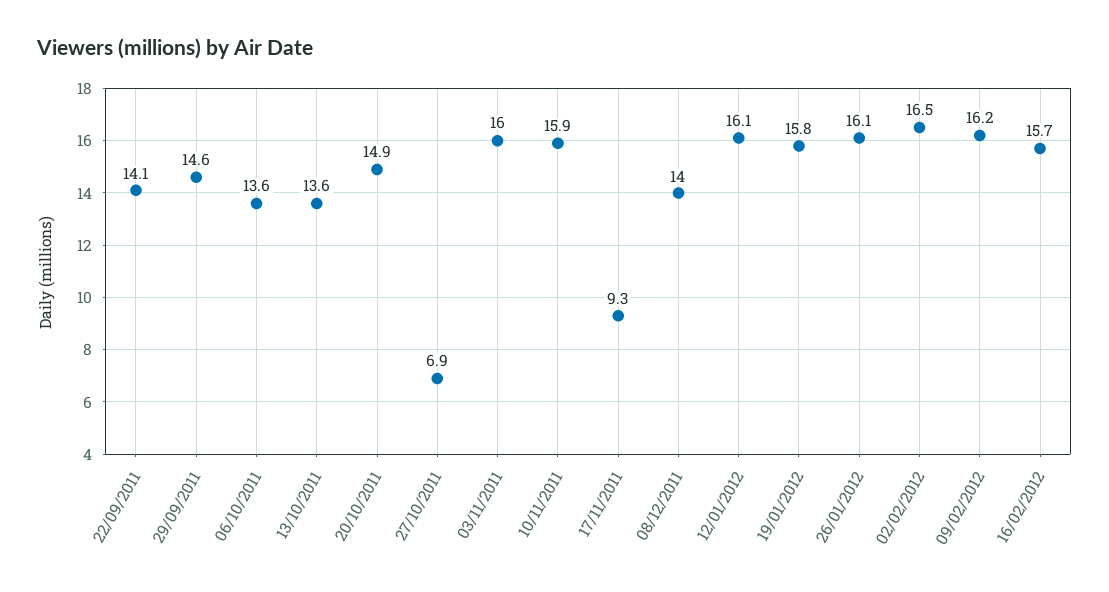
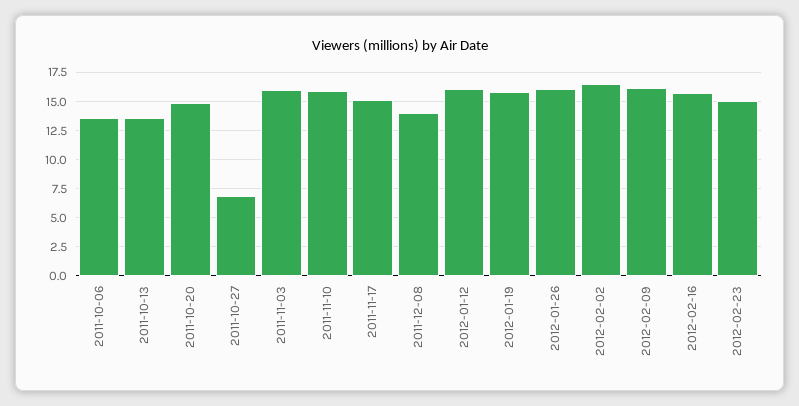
22/09/2011: 14.1 -> none
29/09/2011: 14.6 -> none
17/11/2011: 9.3 -> 15
2012-02-23: none -> 15

